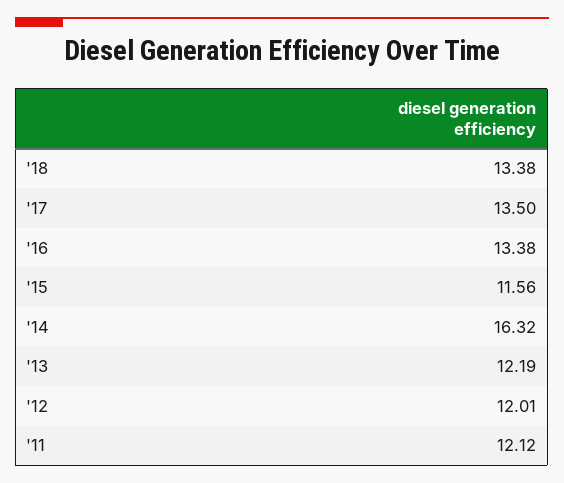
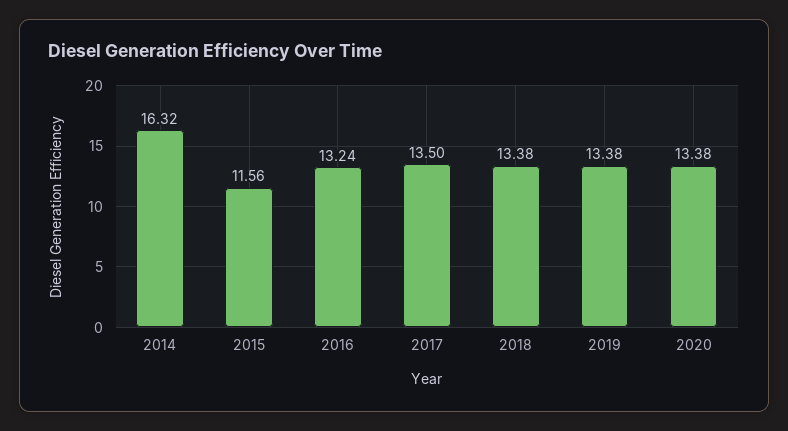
'16: 13.38 -> 13.24
'13: 12.19 -> none
'12: 12.01 -> none
'11: 12.12 -> none
2019: none -> 13.38
2020: none -> 13.38

